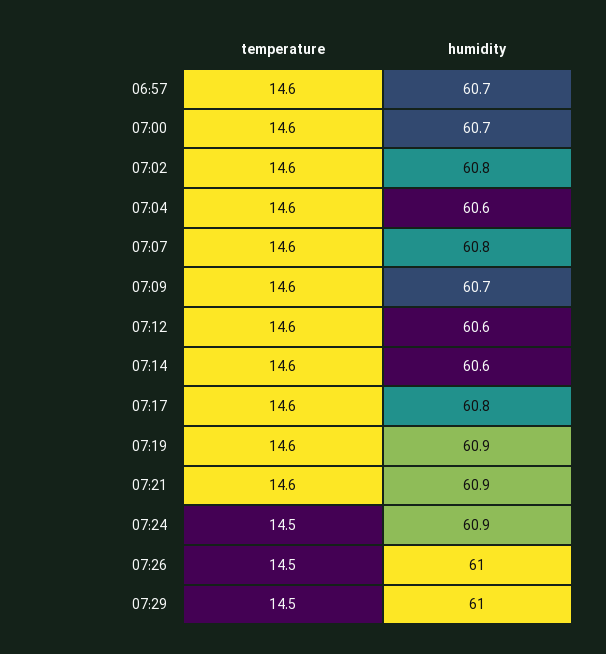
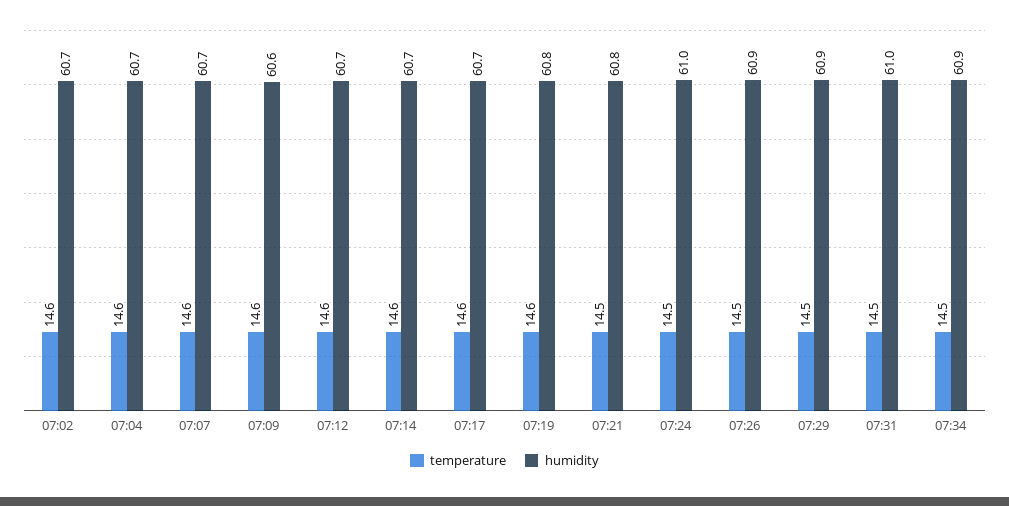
temperature, 06:57: 14.6 -> none
humidity, 06:57: 60.7 -> none
temperature, 07:00: 14.6 -> none
humidity, 07:00: 60.7 -> none
humidity, 07:02: 60.8 -> 60.7
humidity, 07:04: 60.6 -> 60.7
humidity, 07:07: 60.8 -> 60.7
humidity, 07:09: 60.7 -> 60.6
humidity, 07:12: 60.6 -> 60.7
humidity, 07:14: 60.6 -> 60.7
humidity, 07:17: 60.8 -> 60.7
humidity, 07:19: 60.9 -> 60.8
temperature, 07:21: 14.6 -> 14.5
humidity, 07:21: 60.9 -> 60.8
humidity, 07:24: 60.9 -> 61
humidity, 07:26: 61 -> 60.9
humidity, 07:29: 61 -> 60.9
temperature, 07:31: none -> 14.5
humidity, 07:31: none -> 61
temperature, 07:34: none -> 14.5
humidity, 07:34: none -> 60.9

